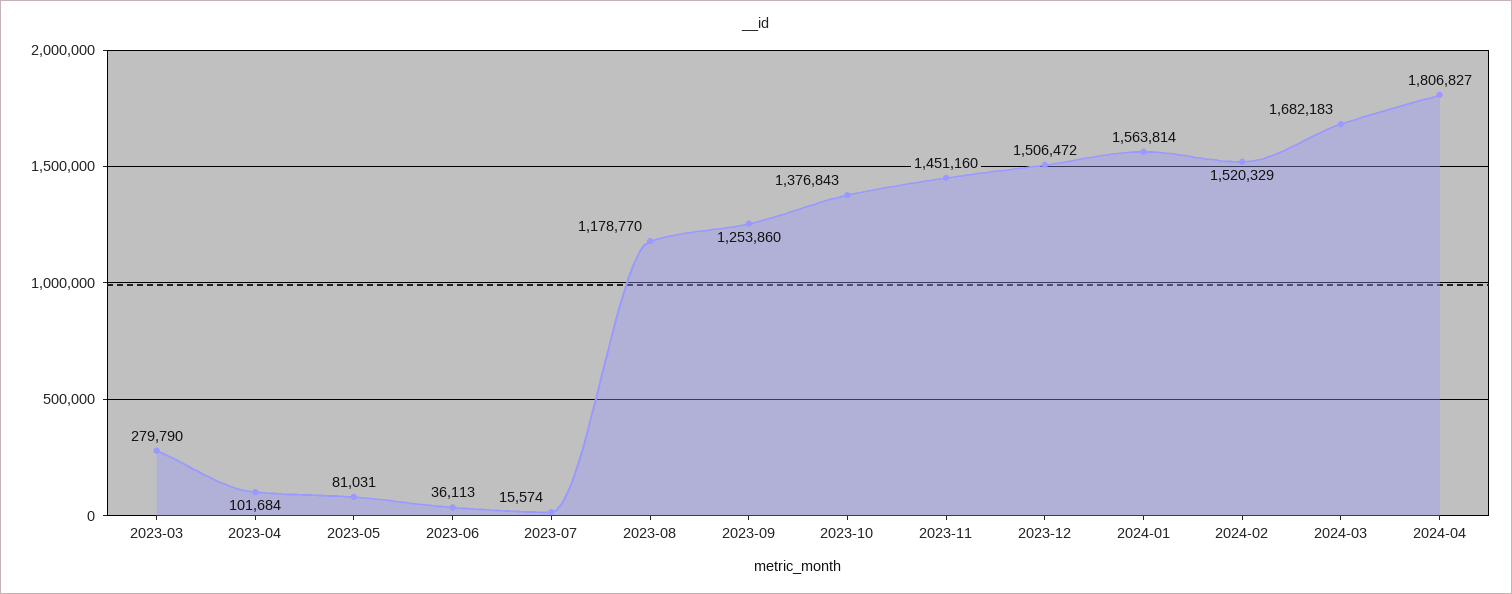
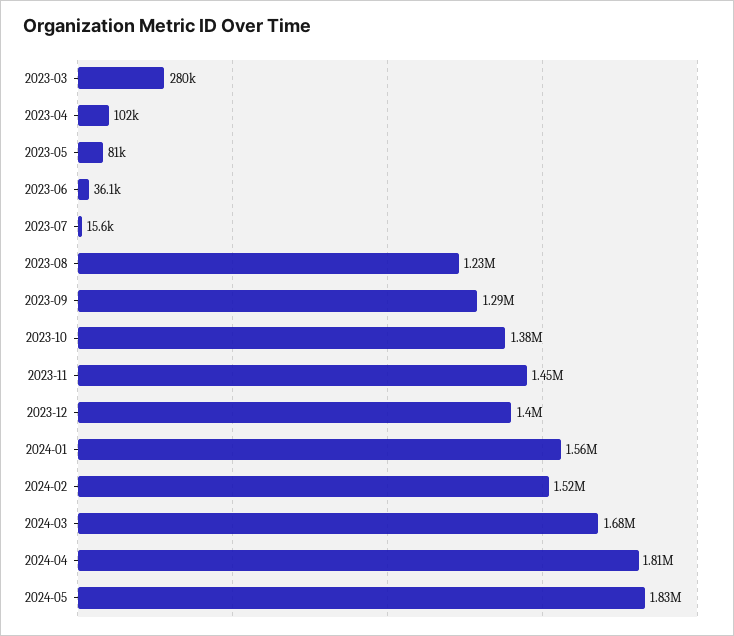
2023-08: 1178770 -> 1230000
2023-09: 1253860 -> 1290000
2023-12: 1506472 -> 1400000
2024-05: none -> 1830000

